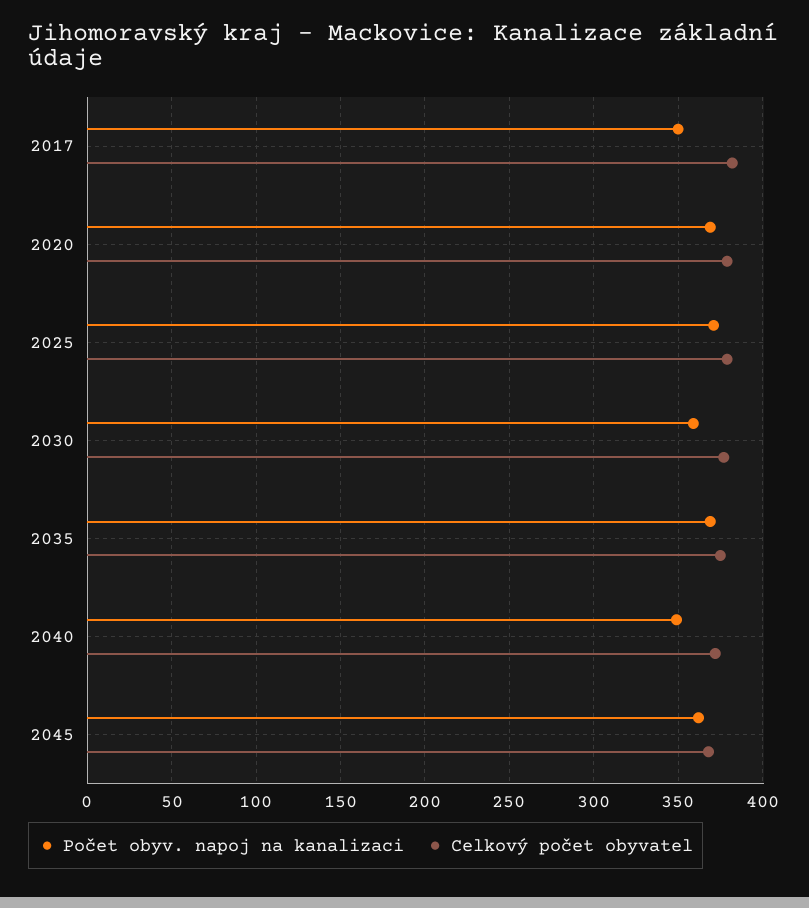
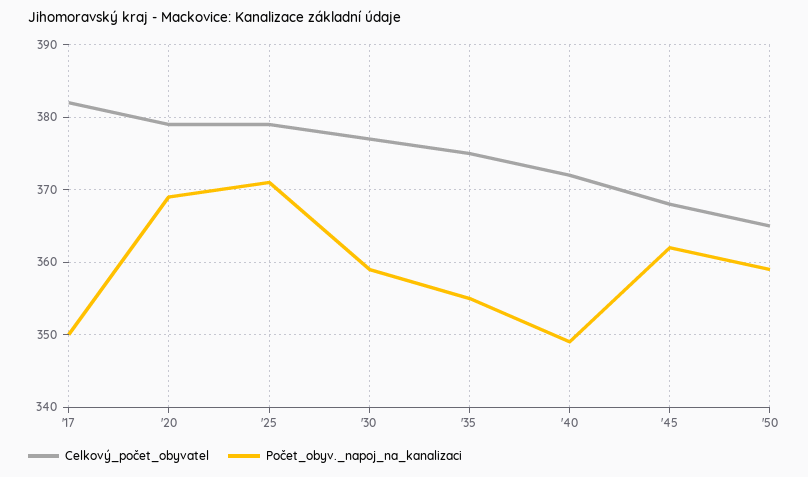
Počet obyv. napoj na kanalizaci, 2035: 370 -> 355
Celkový počet obyvatel, '50: none -> 365
Počet obyv. napoj na kanalizaci, '50: none -> 359

